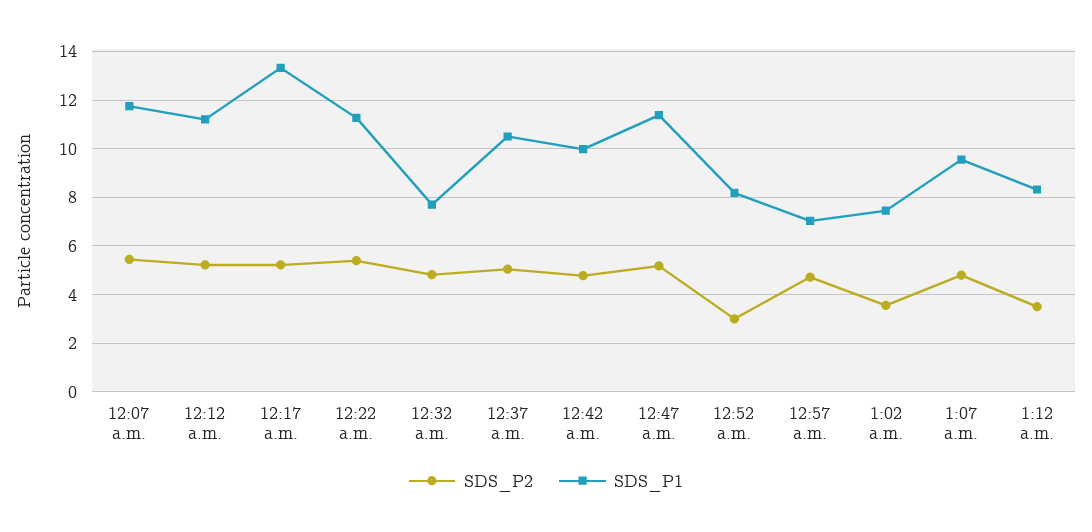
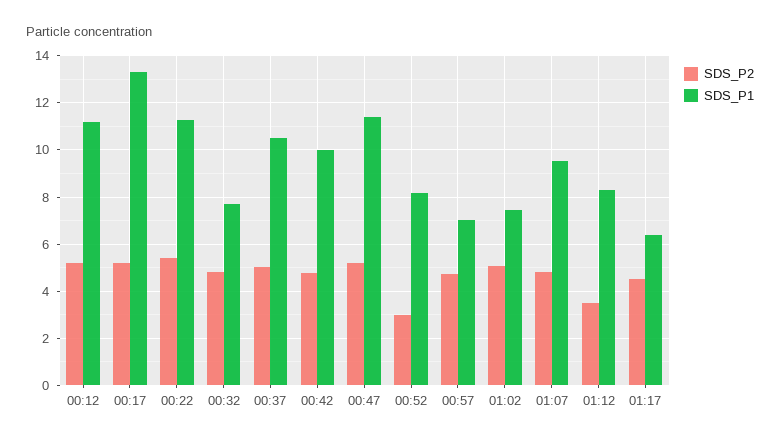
SDS_P2, 12:07 a.m.: 5.5 -> none
SDS_P1, 12:07 a.m.: 11.75 -> none
SDS_P2, 1:02 a.m.: 3.5 -> 5
SDS_P2, 01:17: none -> 4.5
SDS_P1, 01:17: none -> 6.5

